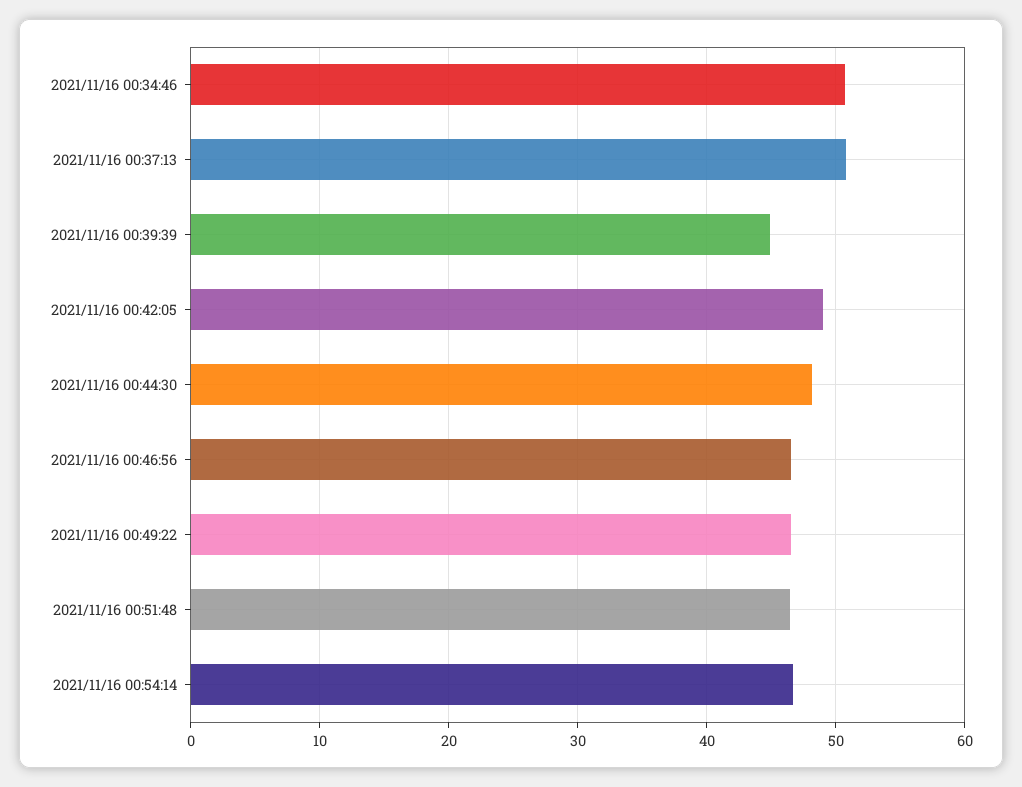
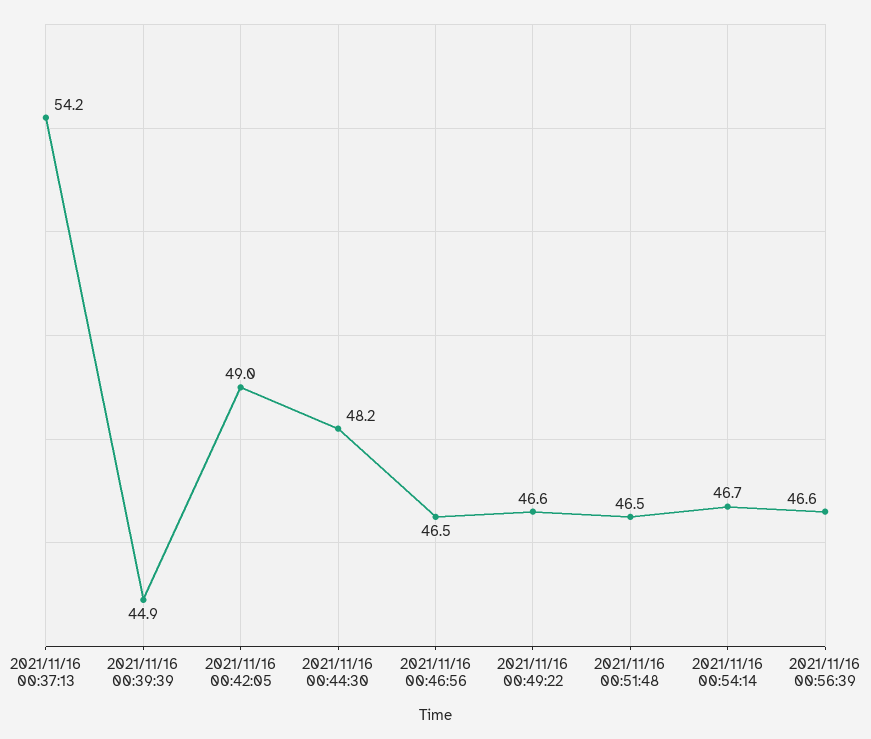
2021/11/16 00:34:46: 51 -> none
2021/11/16 00:37:13: 51 -> 54.2
2021/11/16 00:56:39: none -> 46.6

